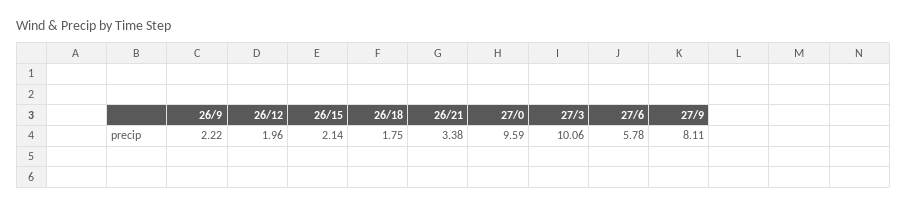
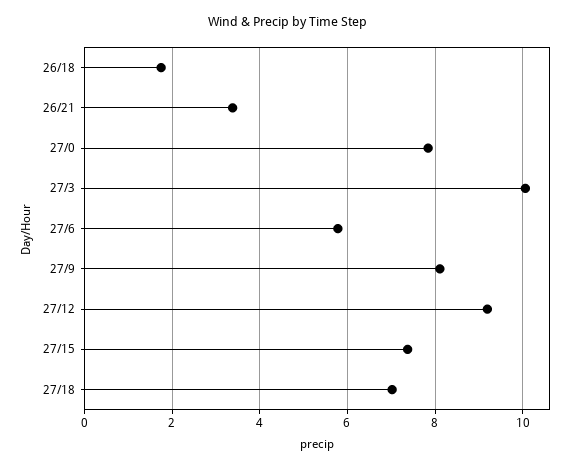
26/9: 2.22 -> none
26/12: 1.96 -> none
26/15: 2.14 -> none
27/0: 9.59 -> 7.8
27/12: none -> 9.2
27/15: none -> 7.4
27/18: none -> 7

